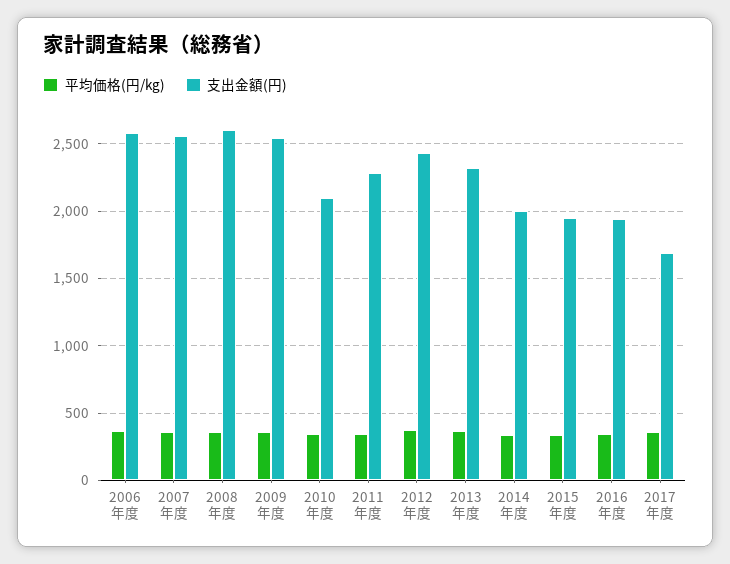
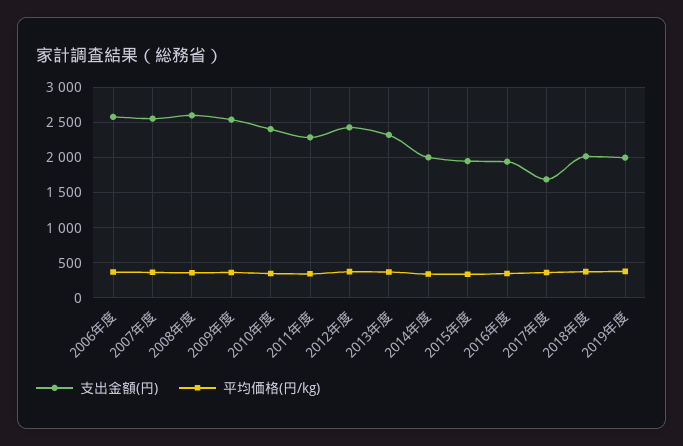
支出金額(円), 2010年度: 2100 -> 2400
支出金額(円), 2018年度: none -> 2000
平均価格(円/kg), 2018年度: none -> 400
支出金額(円), 2019年度: none -> 2000
平均価格(円/kg), 2019年度: none -> 400

